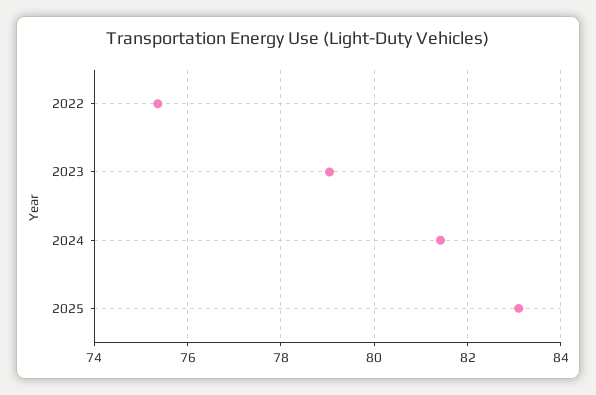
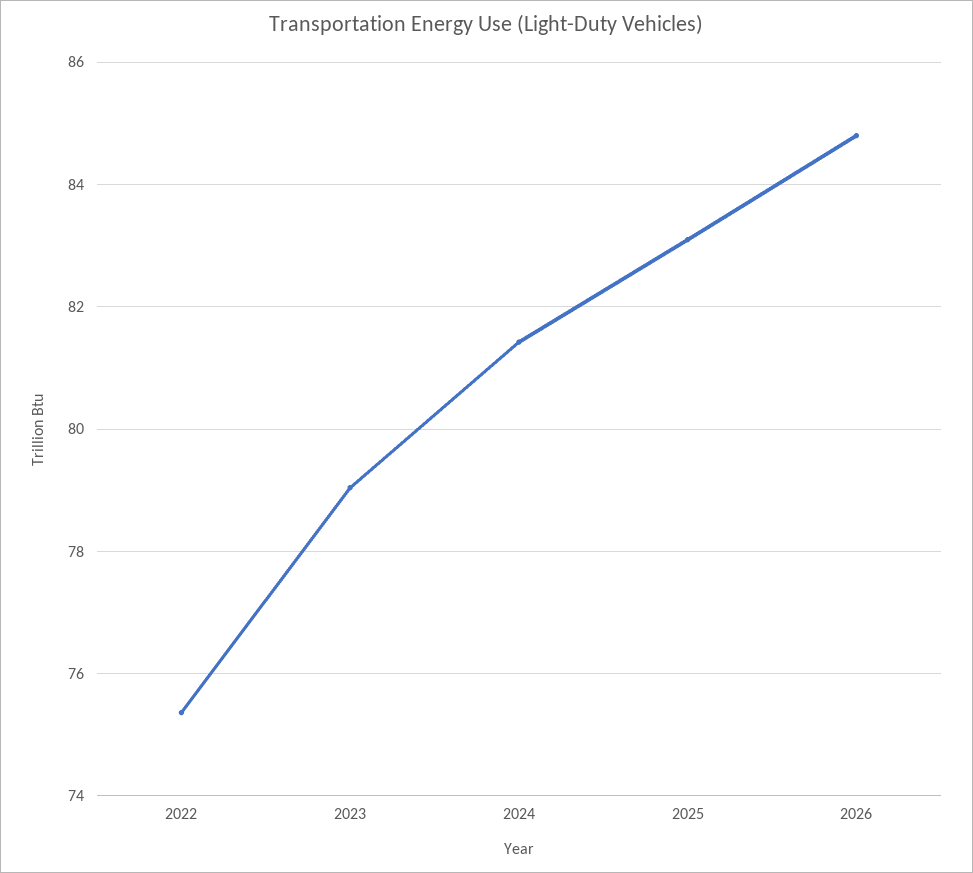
2026: none -> 84.8

